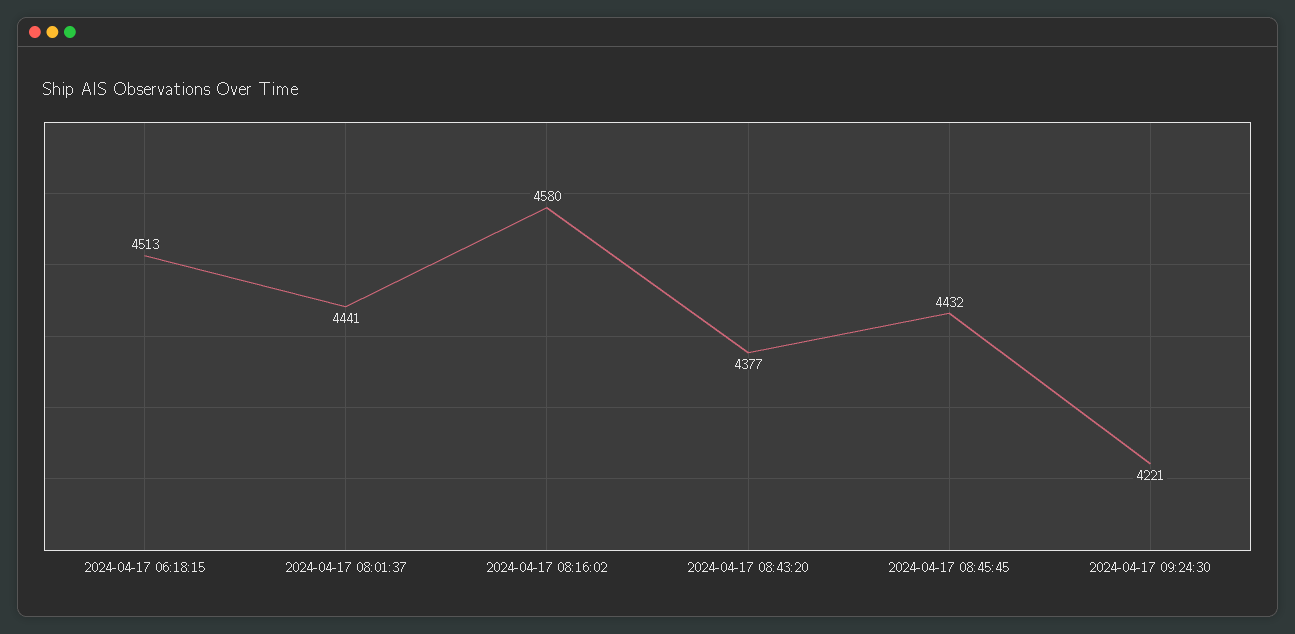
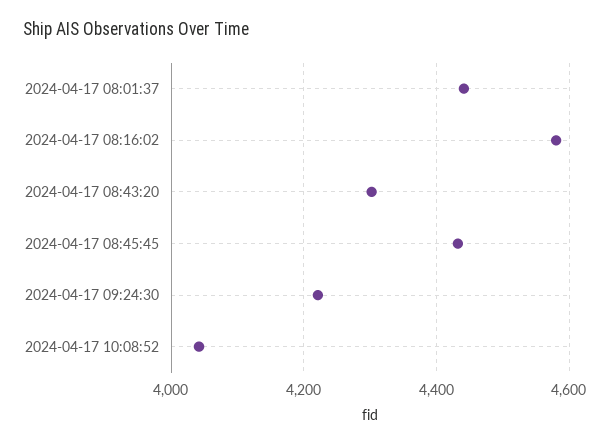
2024-04-17 06:18:15: 4513 -> none
2024-04-17 08:43:20: 4377 -> 4300
2024-04-17 10:08:52: none -> 4040

